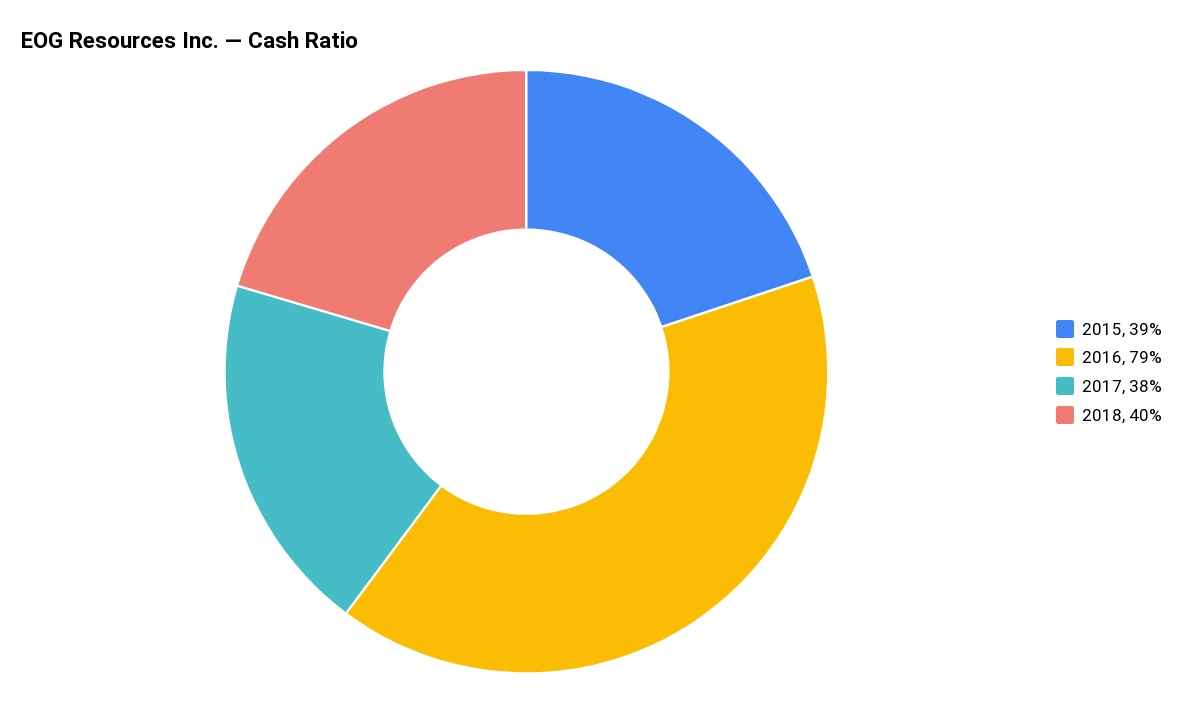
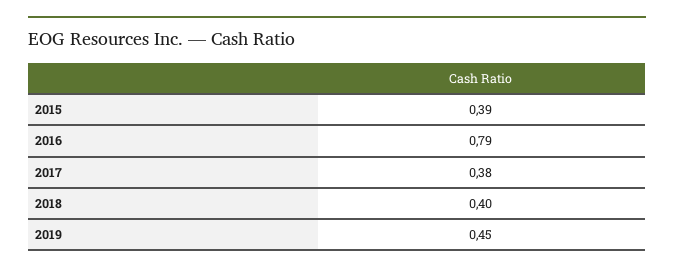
2019: none -> 0.45

